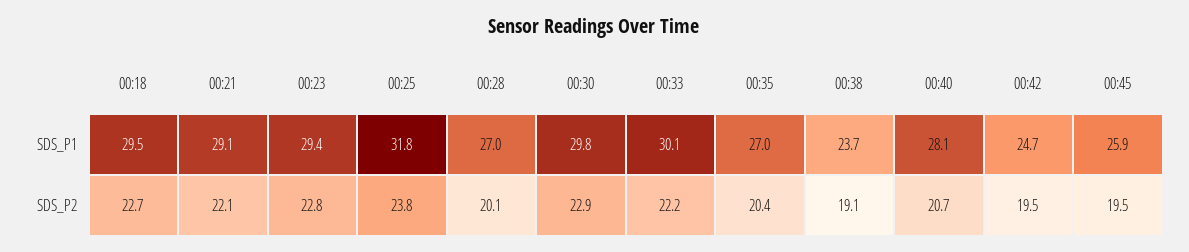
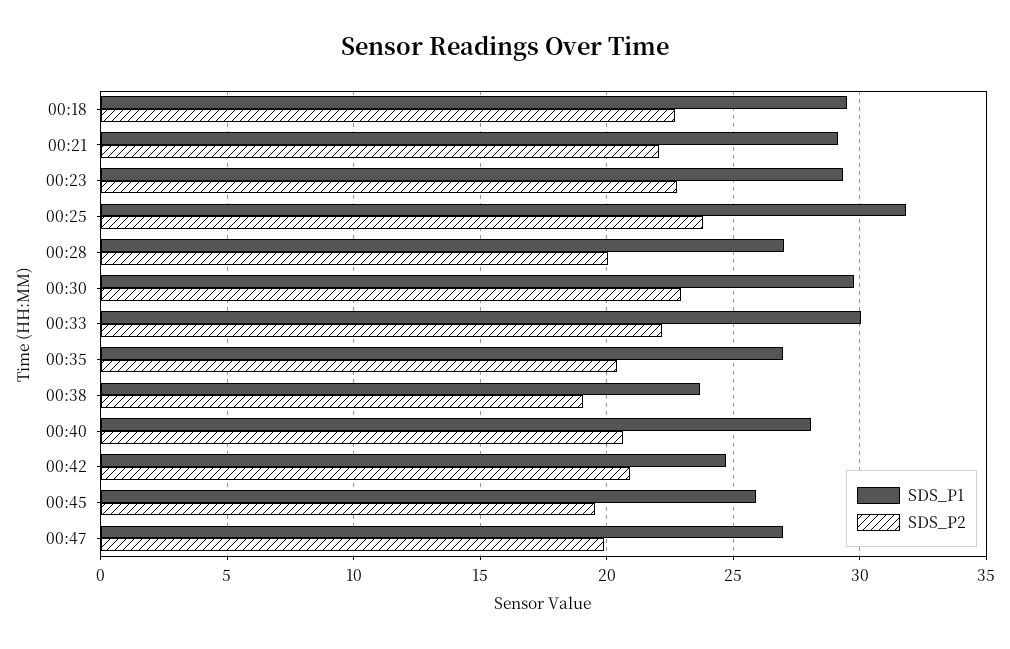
SDS_P2, 00:42: 19.5 -> 21
SDS_P1, 00:47: none -> 27
SDS_P2, 00:47: none -> 20

